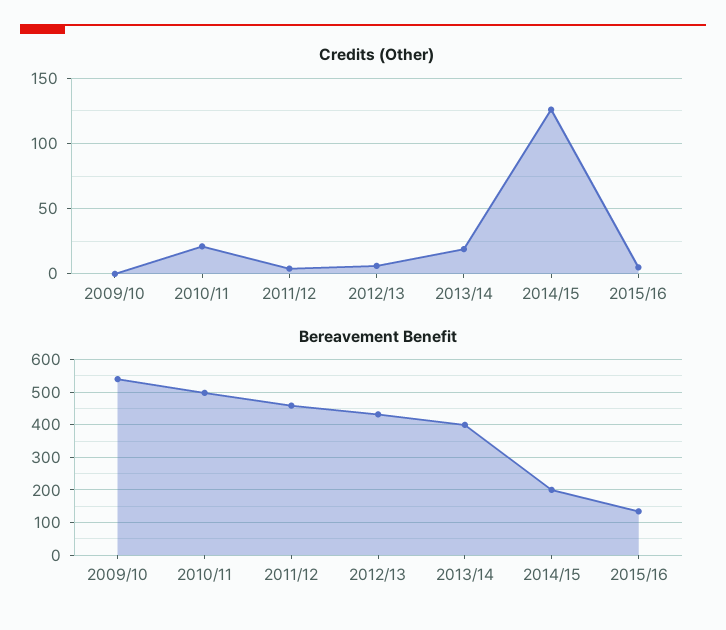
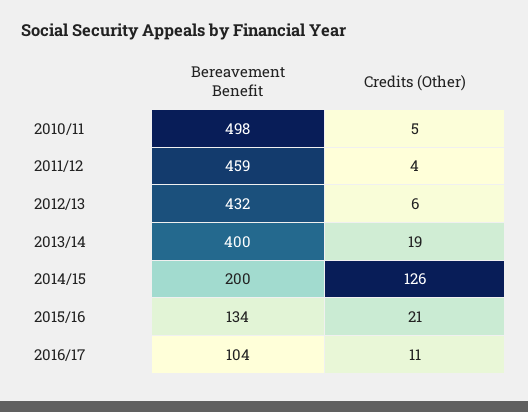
Credits (Other), 2009/10: 0 -> none
Credits (Other), 2010/11: 20 -> 5
Credits (Other), 2015/16: 5 -> 21
Bereavement Benefit, 2009/10: 540 -> none
Bereavement Benefit, 2016/17: none -> 104
Credits (Other), 2016/17: none -> 11

